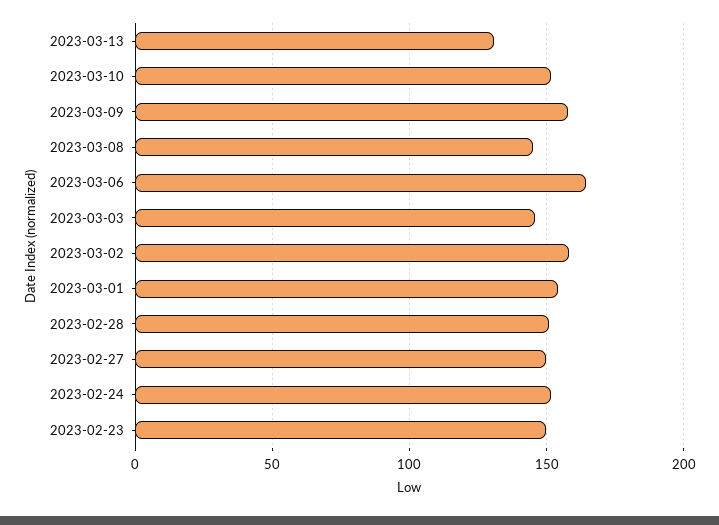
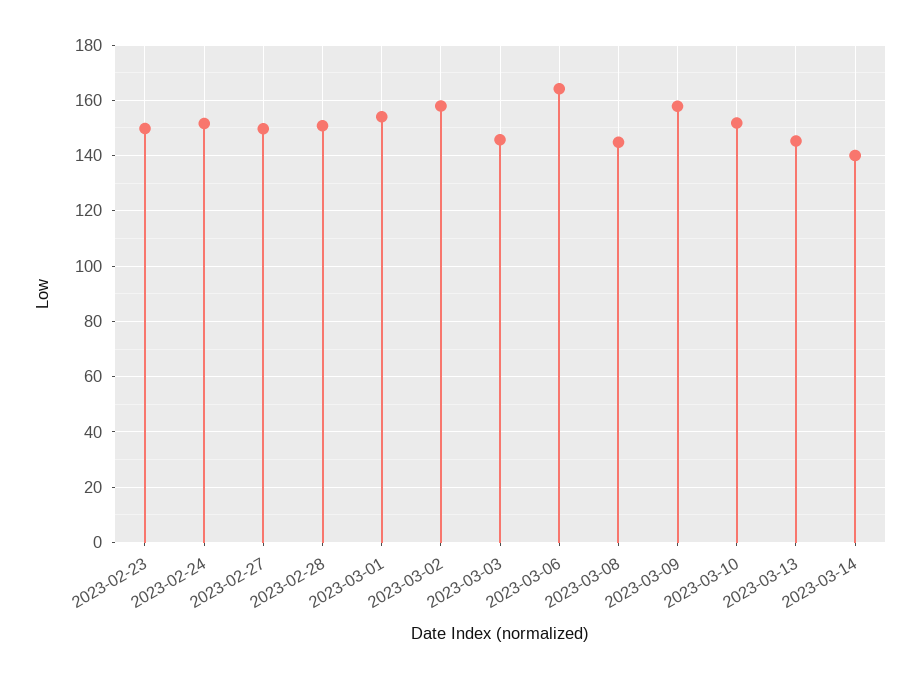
2023-03-13: 130 -> 145
2023-03-14: none -> 140

